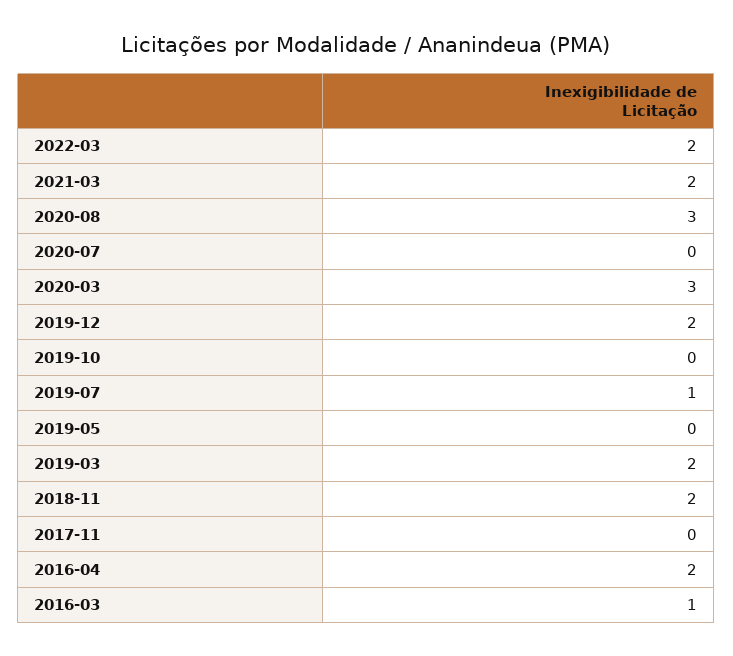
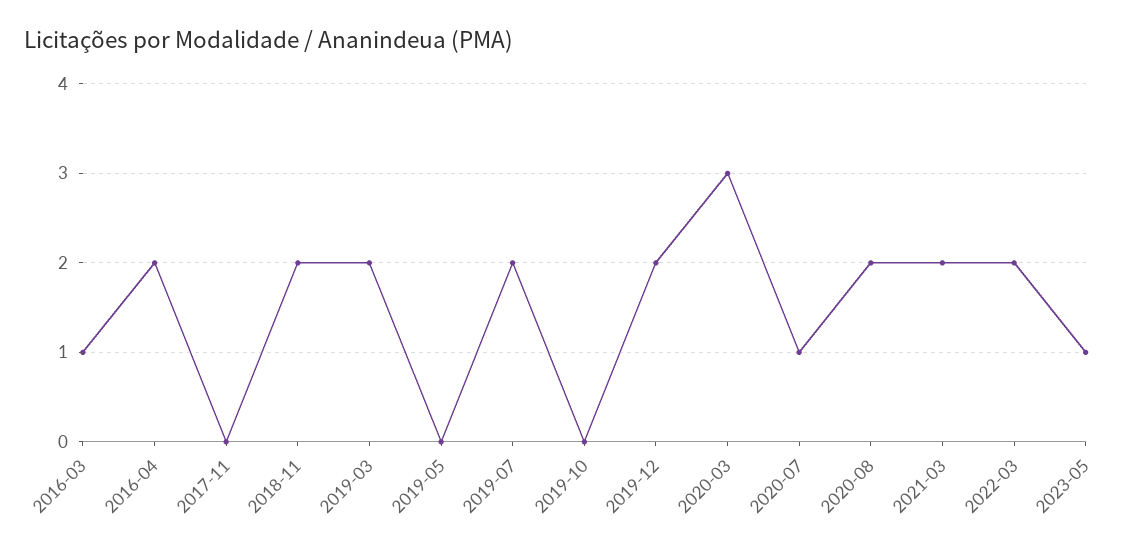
2020-08: 3 -> 2
2020-07: 0 -> 1
2019-07: 1 -> 2
2023-05: none -> 1

